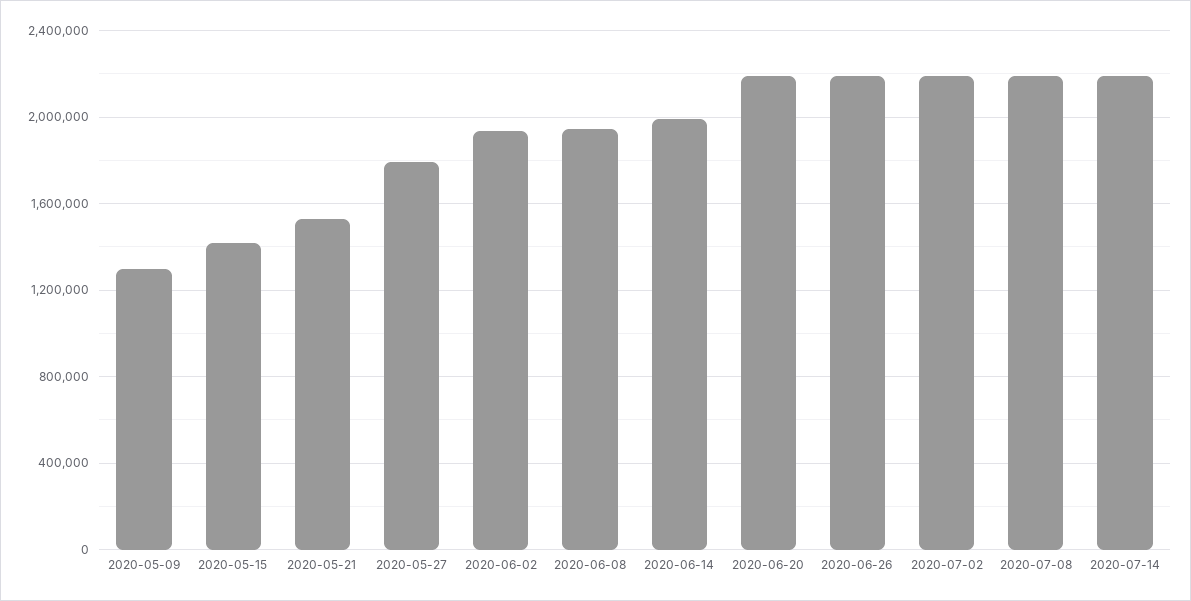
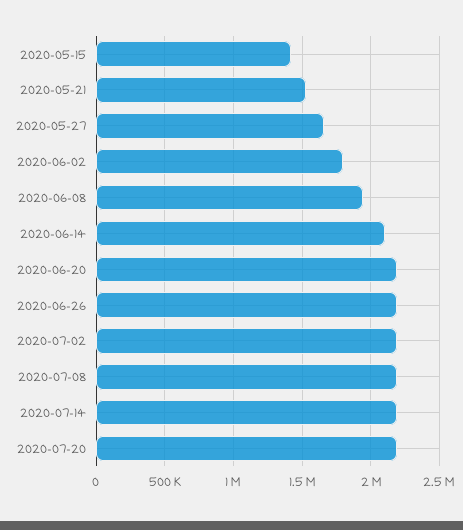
2020-05-09: 1300000 -> none
2020-05-27: 1800000 -> 1650000
2020-06-02: 1950000 -> 1800000
2020-06-14: 2000000 -> 2100000
2020-07-20: none -> 2200000

